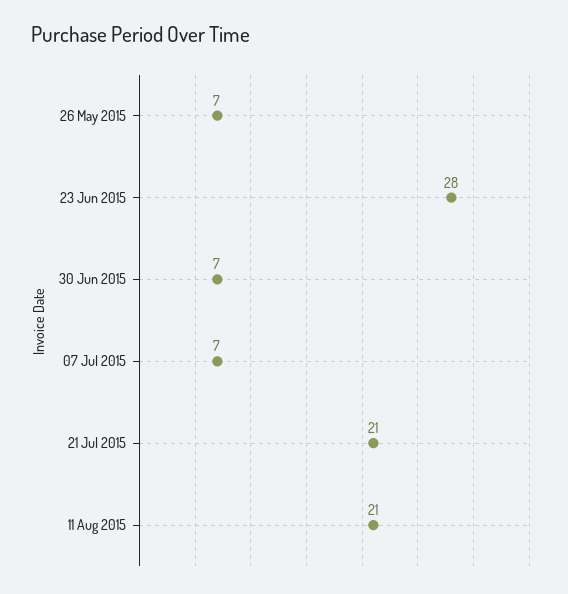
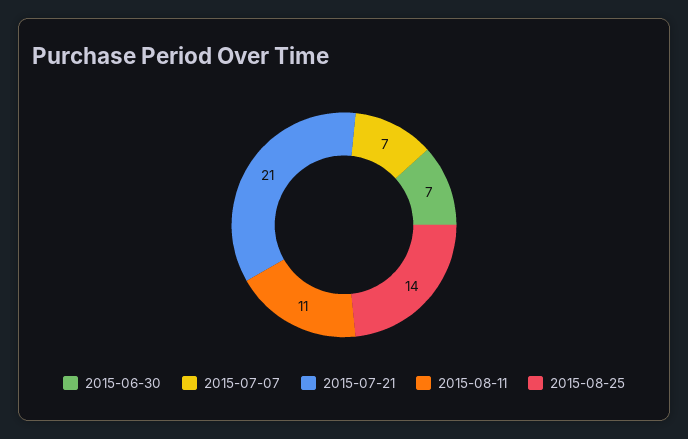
26 May 2015: 7 -> none
23 Jun 2015: 28 -> none
11 Aug 2015: 21 -> 11
2015-08-25: none -> 14

